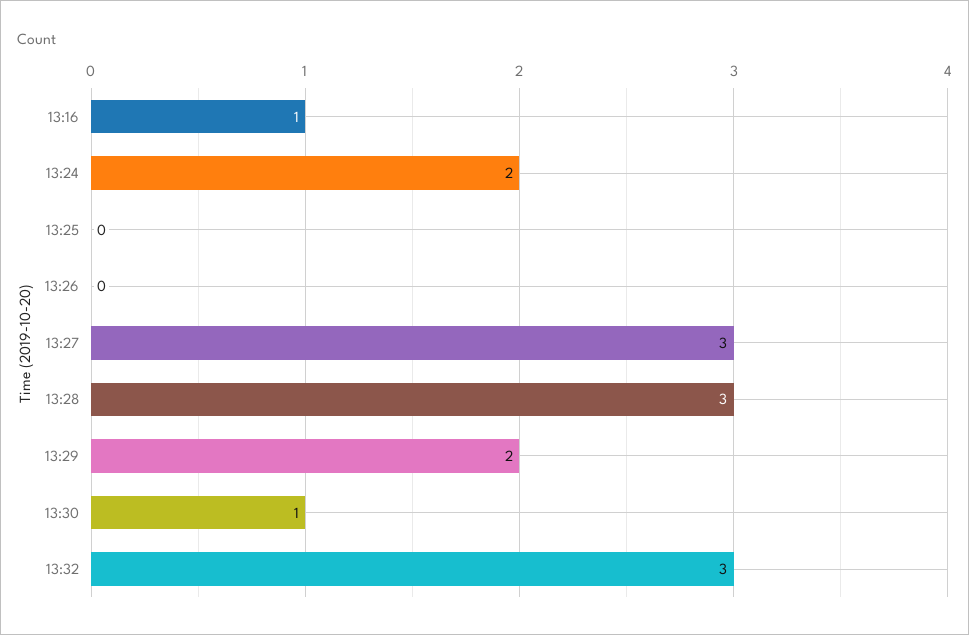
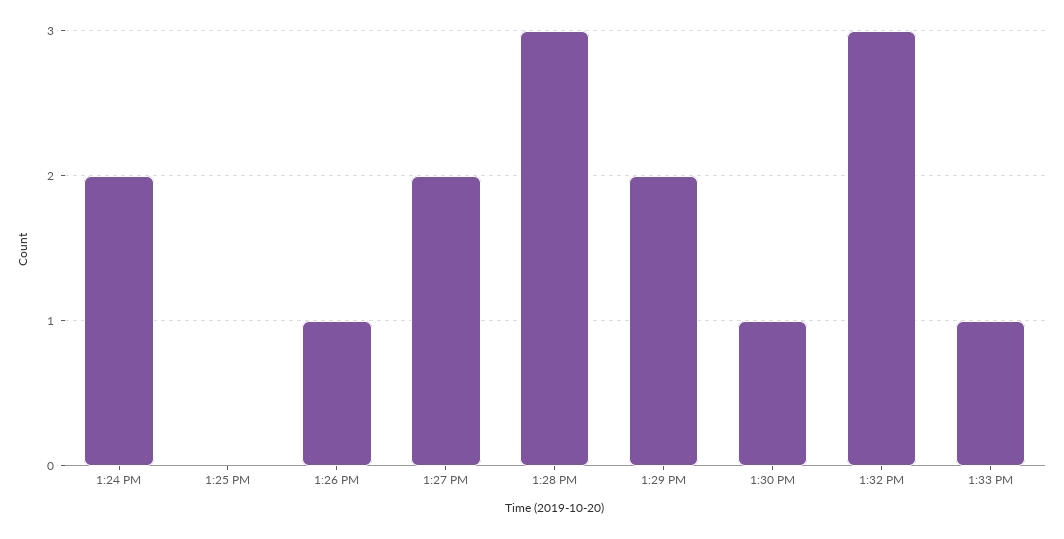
13:16: 1 -> none
13:26: 0 -> 1
13:27: 3 -> 2
1:33 PM: none -> 1

